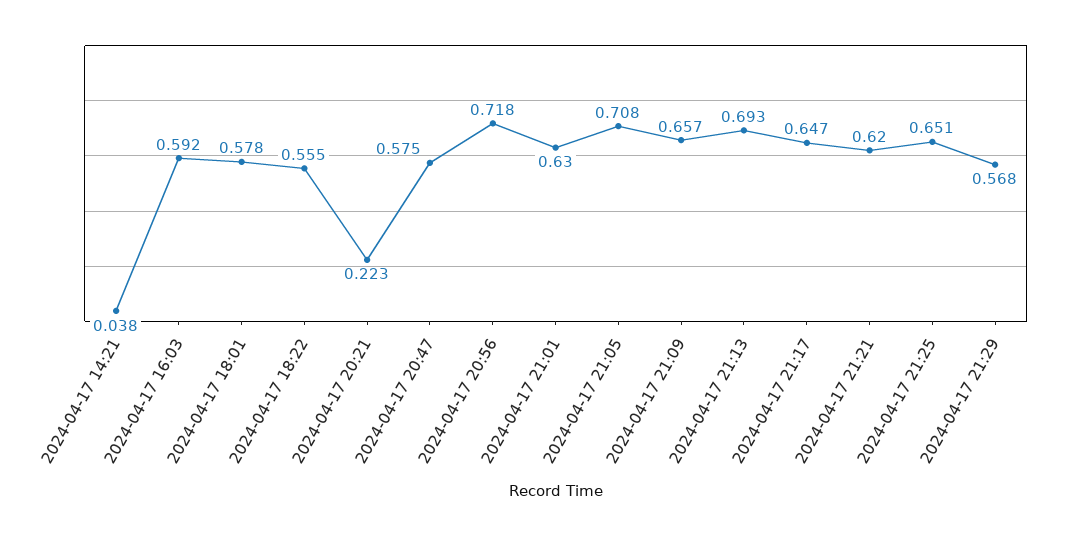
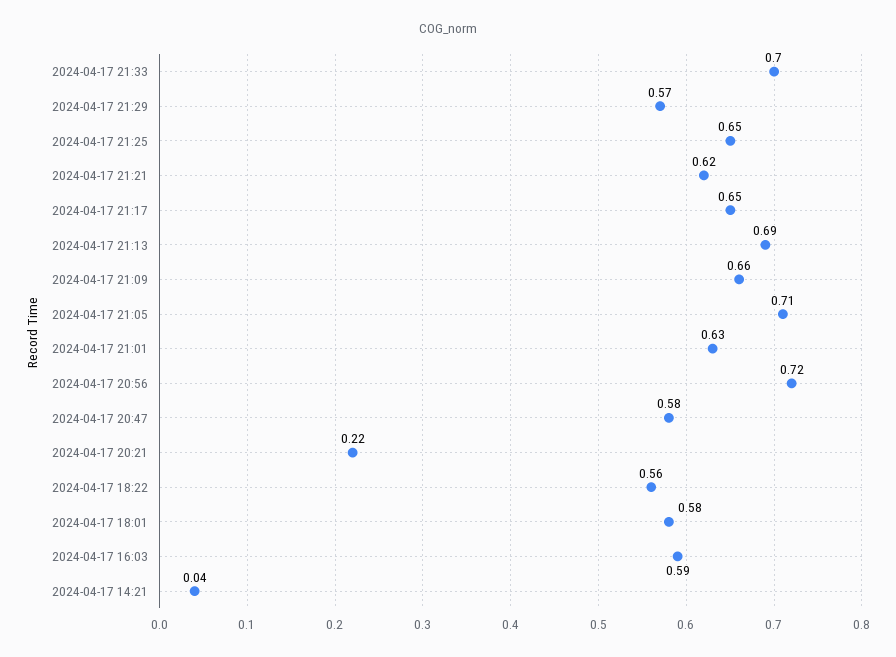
2024-04-17 21:33: none -> 0.7

